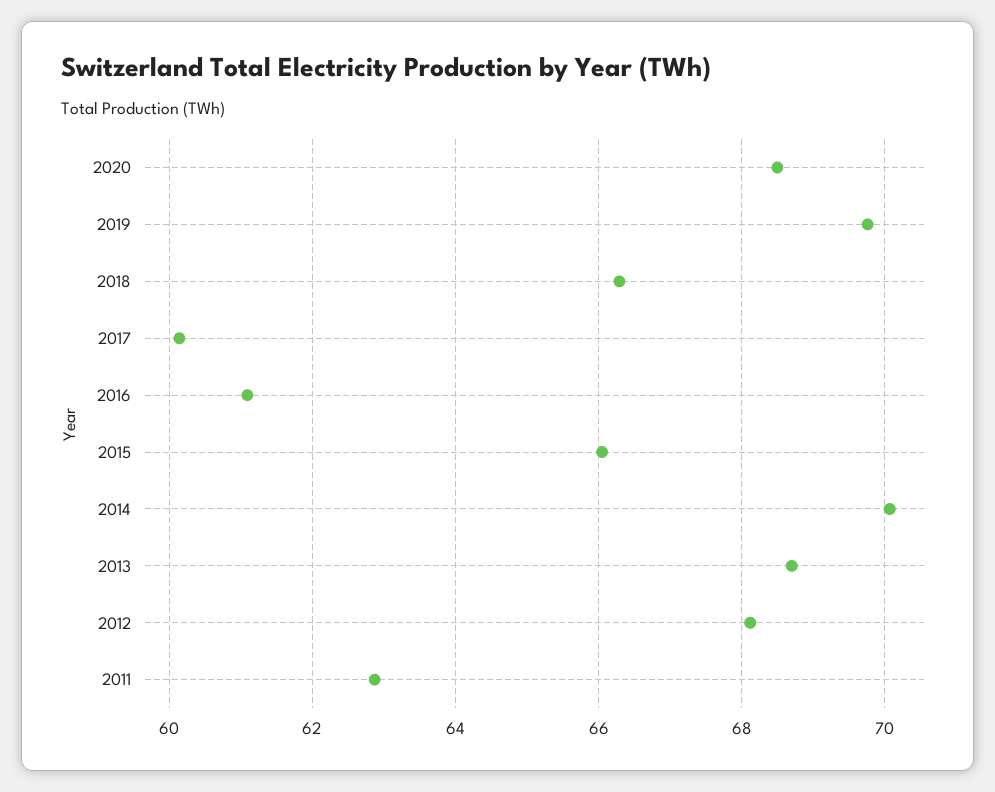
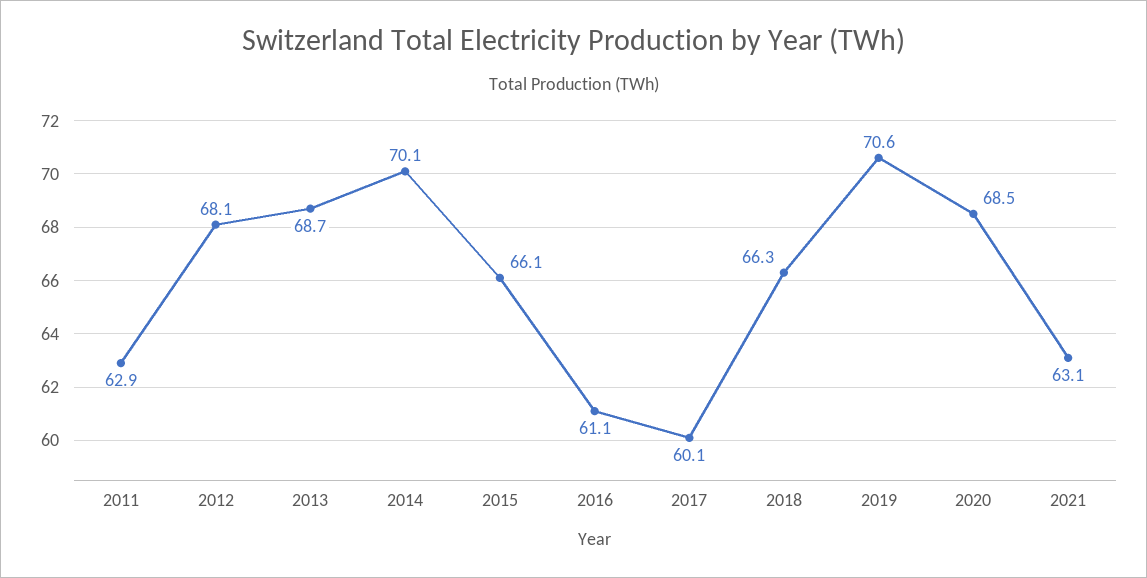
2019: 69.8 -> 70.6
2021: none -> 63.1

